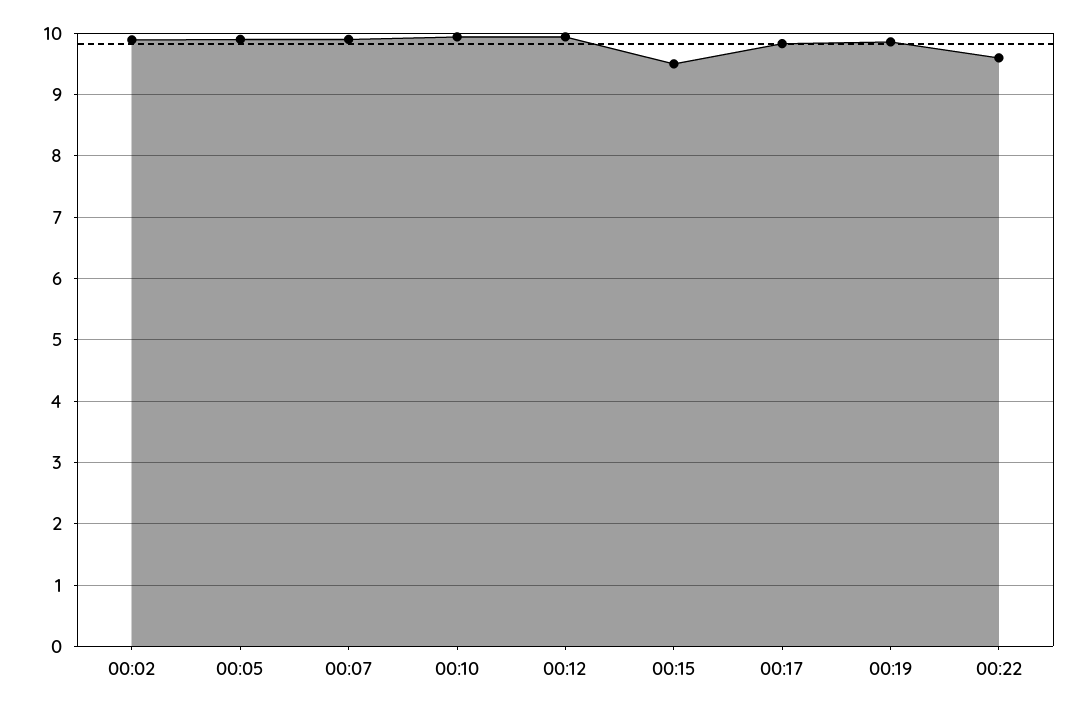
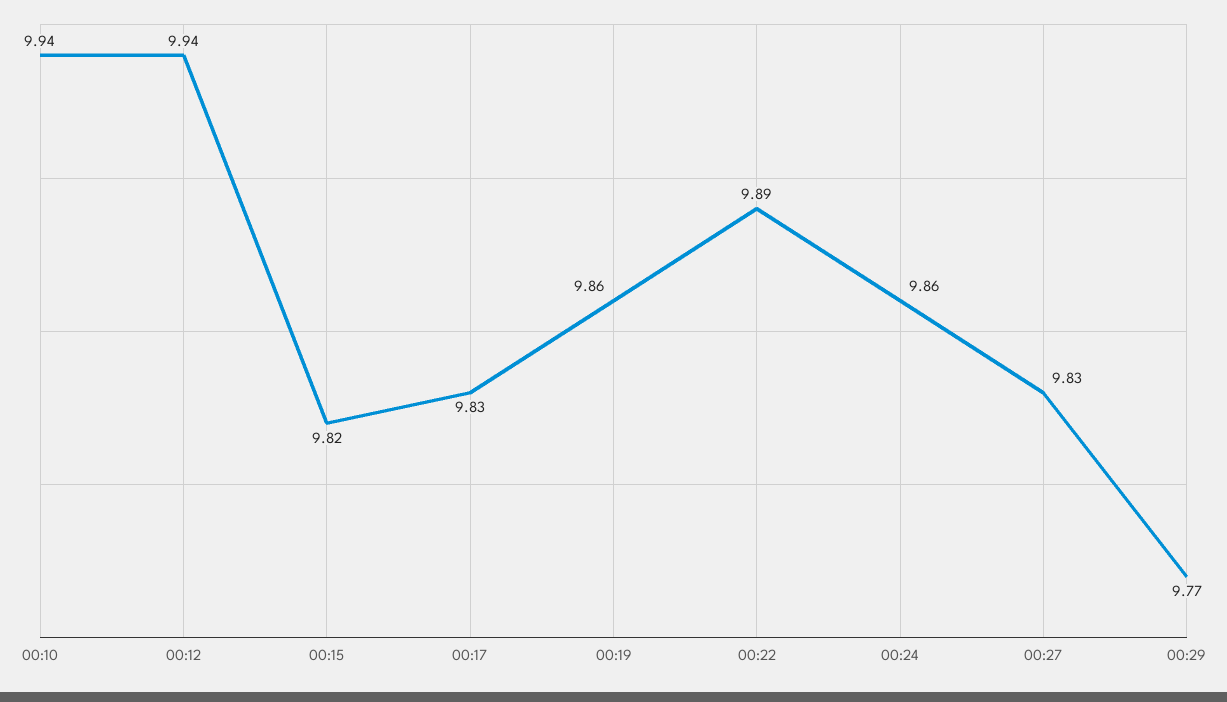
00:02: 9.9 -> none
00:05: 9.9 -> none
00:07: 9.9 -> none
00:15: 9.5 -> 9.82
00:22: 9.6 -> 9.89
00:24: none -> 9.86
00:27: none -> 9.83
00:29: none -> 9.77

